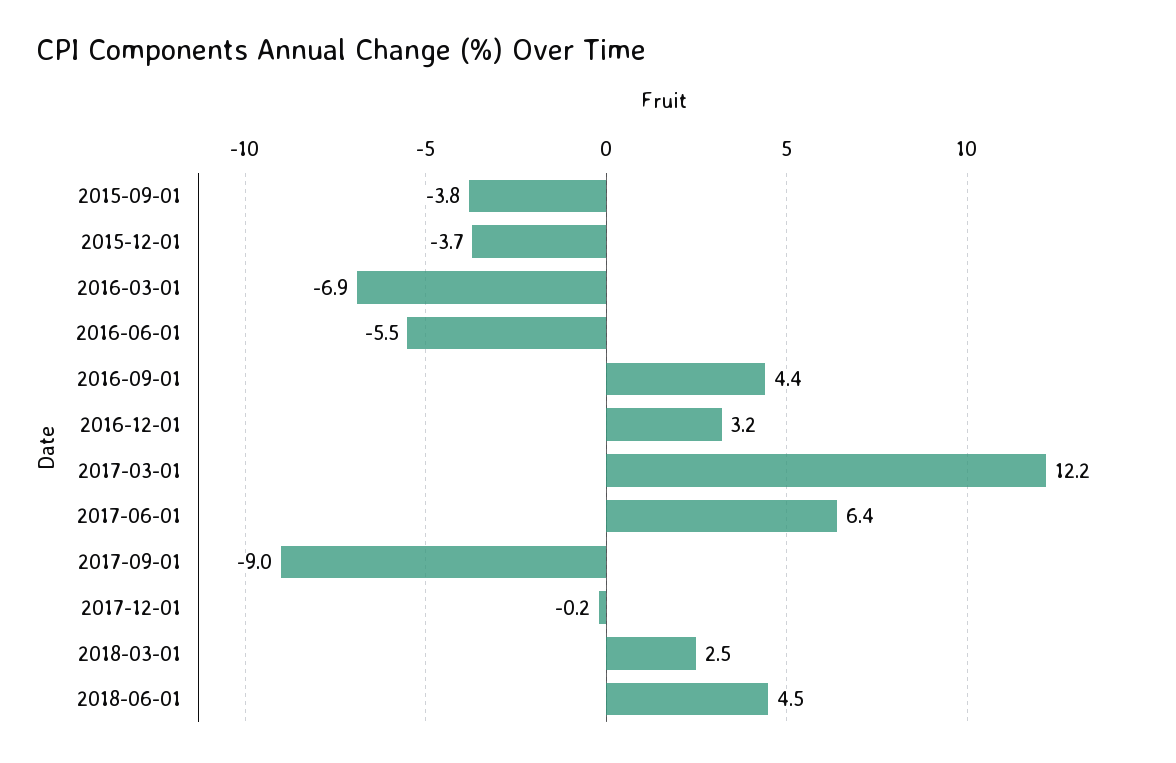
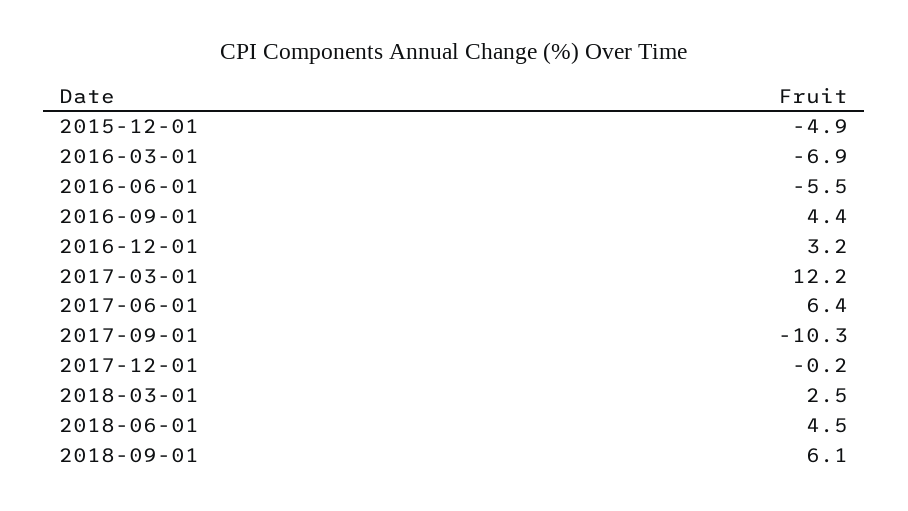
2015-09-01: -3.8 -> none
2015-12-01: -3.7 -> -4.9
2017-09-01: -9 -> -10.3
2018-09-01: none -> 6.1

